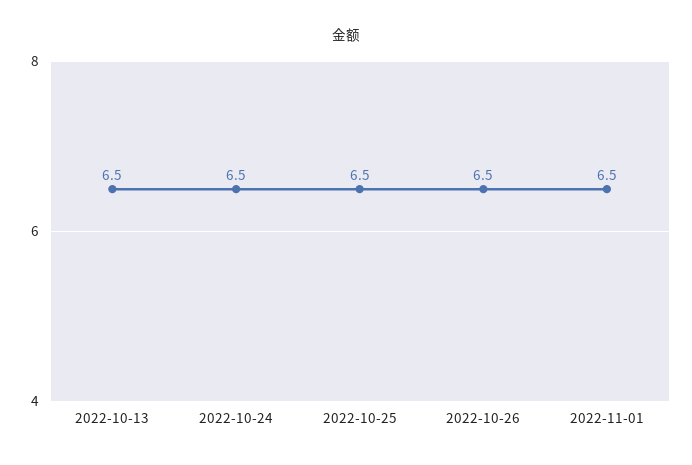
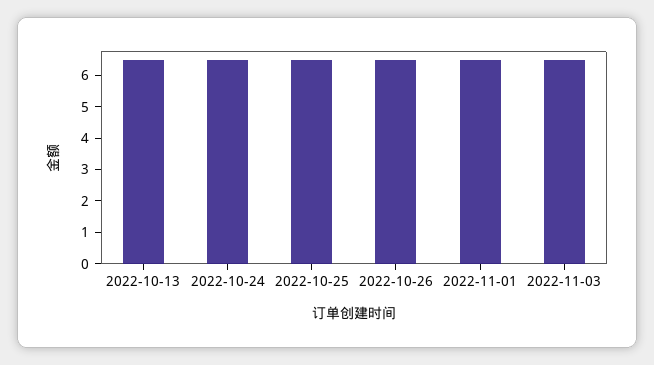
2022-11-03: none -> 6.5

